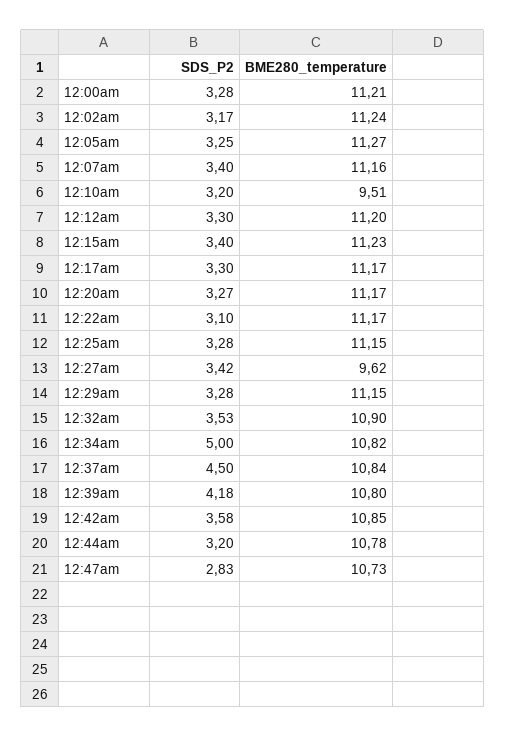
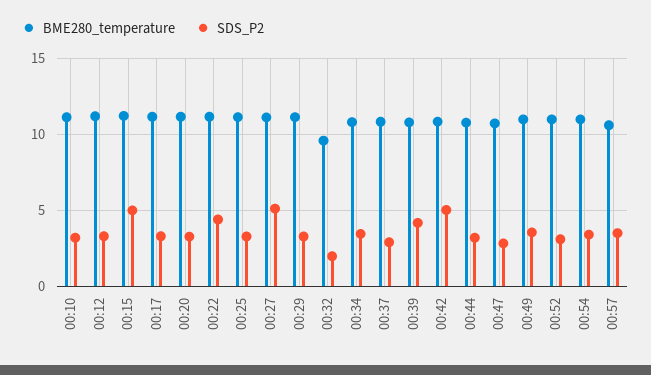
SDS_P2, 12:00am: 3.28 -> none
BME280_temperature, 12:00am: 11.21 -> none
SDS_P2, 12:02am: 3.17 -> none
BME280_temperature, 12:02am: 11.24 -> none
SDS_P2, 12:05am: 3.25 -> none
BME280_temperature, 12:05am: 11.27 -> none
SDS_P2, 12:07am: 3.4 -> none
BME280_temperature, 12:07am: 11.16 -> none
BME280_temperature, 12:10am: 9.51 -> 11
SDS_P2, 12:15am: 3.4 -> 5
SDS_P2, 12:22am: 3.1 -> 4.5
SDS_P2, 12:27am: 3.42 -> 5
BME280_temperature, 12:27am: 9.62 -> 11
SDS_P2, 12:32am: 3.53 -> 2
BME280_temperature, 12:32am: 10.9 -> 9.5
SDS_P2, 12:34am: 5 -> 3.5
SDS_P2, 12:37am: 4.5 -> 3
SDS_P2, 12:42am: 3.58 -> 5
BME280_temperature, 00:49: none -> 11
SDS_P2, 00:49: none -> 3.5
BME280_temperature, 00:52: none -> 11
SDS_P2, 00:52: none -> 3
BME280_temperature, 00:54: none -> 11
SDS_P2, 00:54: none -> 3.5
BME280_temperature, 00:57: none -> 10.5
SDS_P2, 00:57: none -> 3.5

